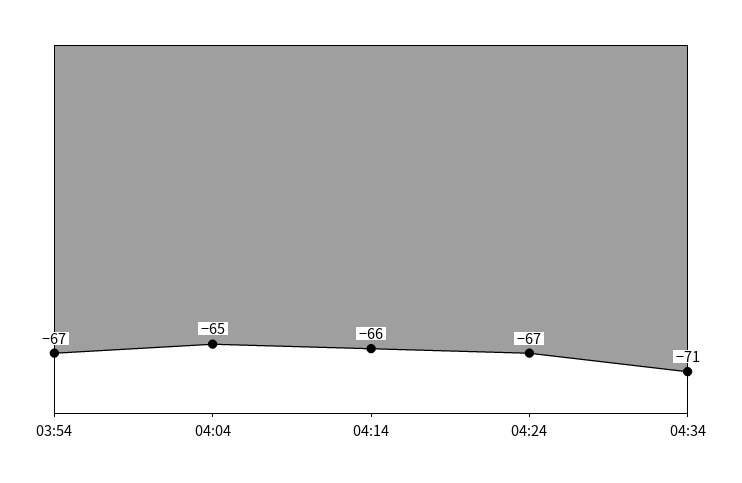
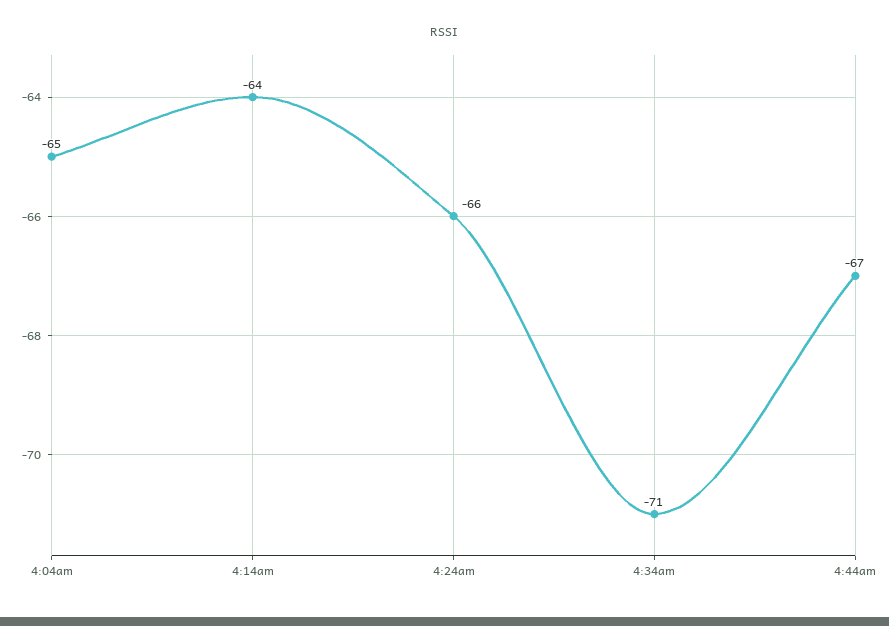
03:54: -67 -> none
04:14: -66 -> -64
04:24: -67 -> -66
4:44am: none -> -67

